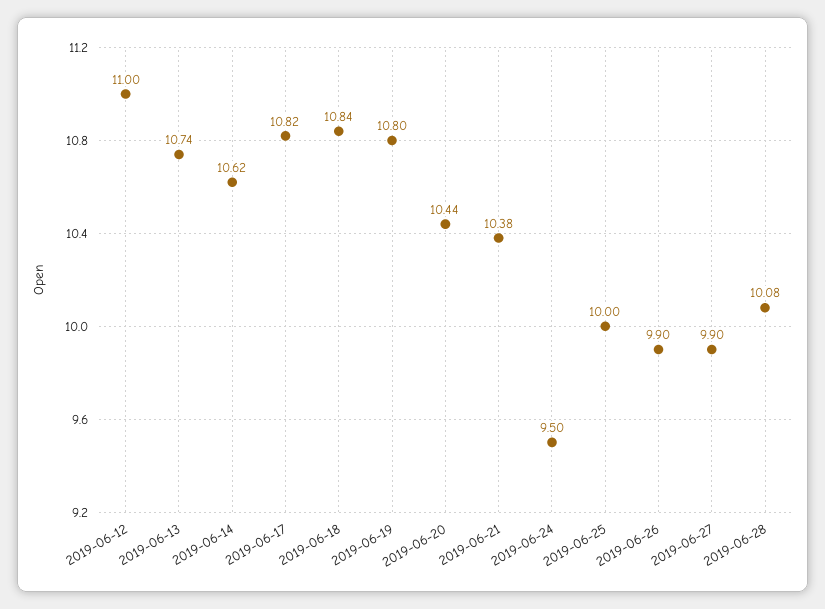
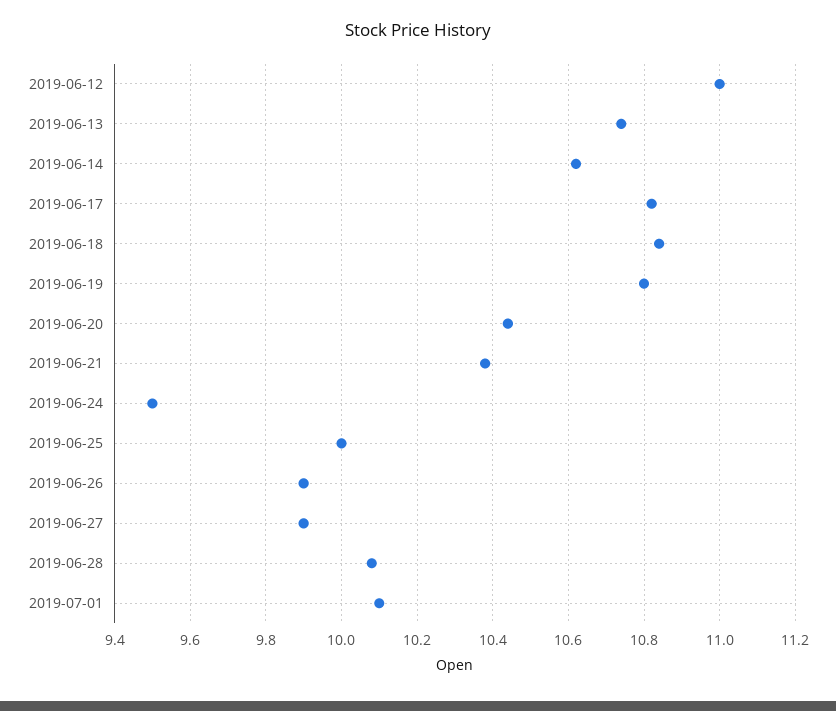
2019-07-01: none -> 10.1

